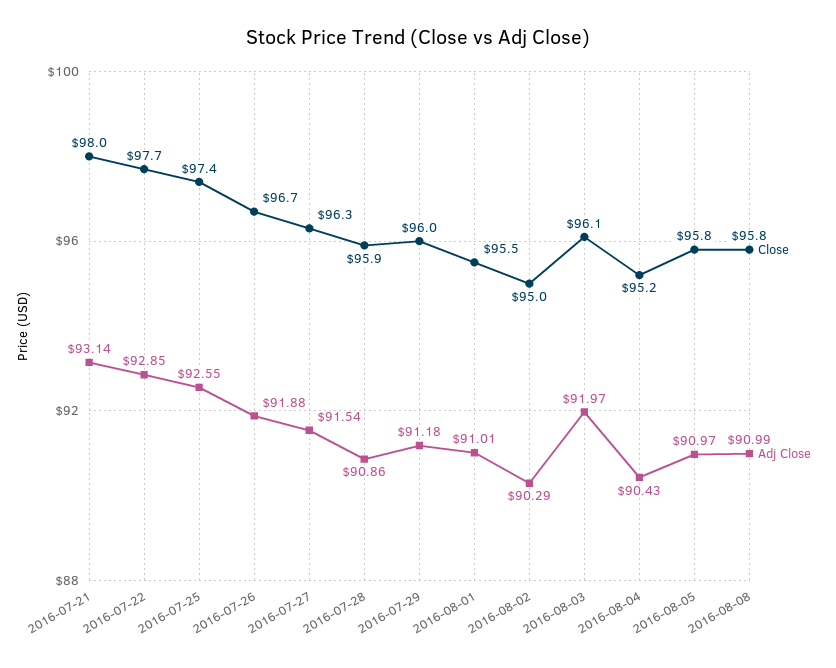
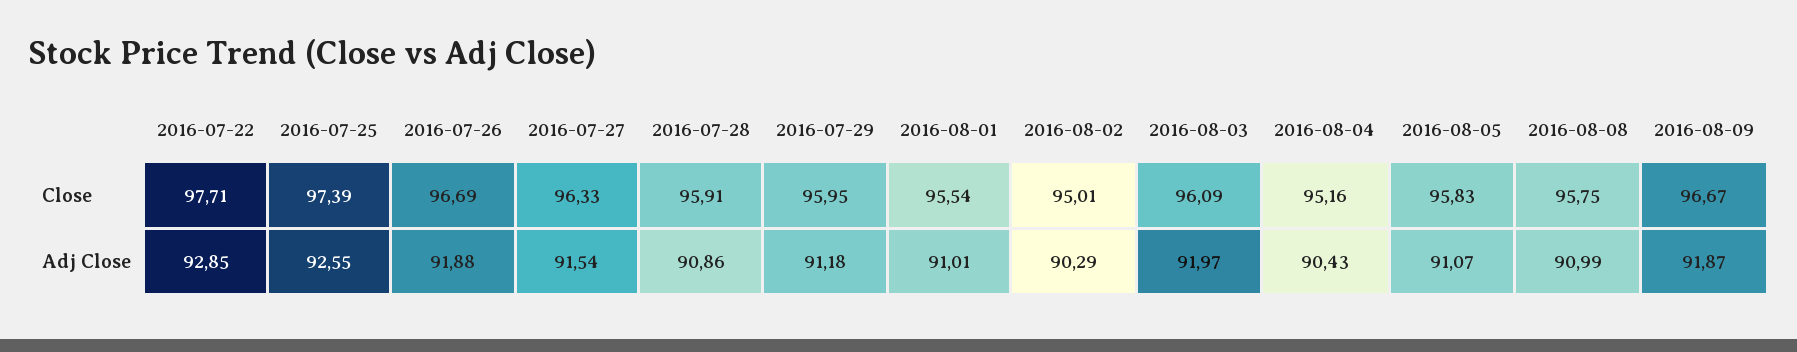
Close, 2016-07-21: 98 -> none
Adj Close, 2016-07-21: 93.14 -> none
Adj Close, 2016-08-05: 90.97 -> 91.07
Close, 2016-08-09: none -> 96.67
Adj Close, 2016-08-09: none -> 91.87

